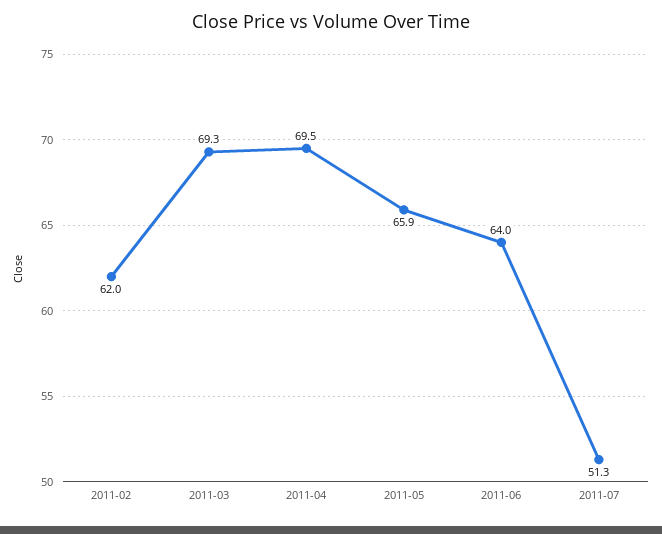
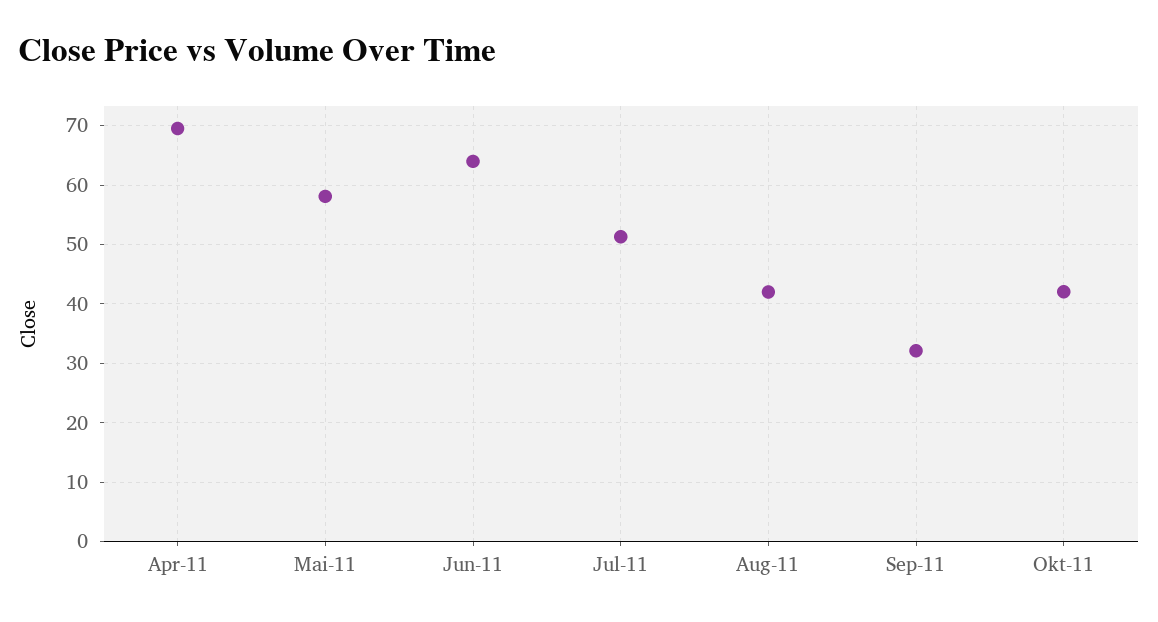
2011-02: 62 -> none
2011-03: 69.3 -> none
2011-05: 65.9 -> 58
Aug-11: none -> 42
Sep-11: none -> 32
Okt-11: none -> 42

